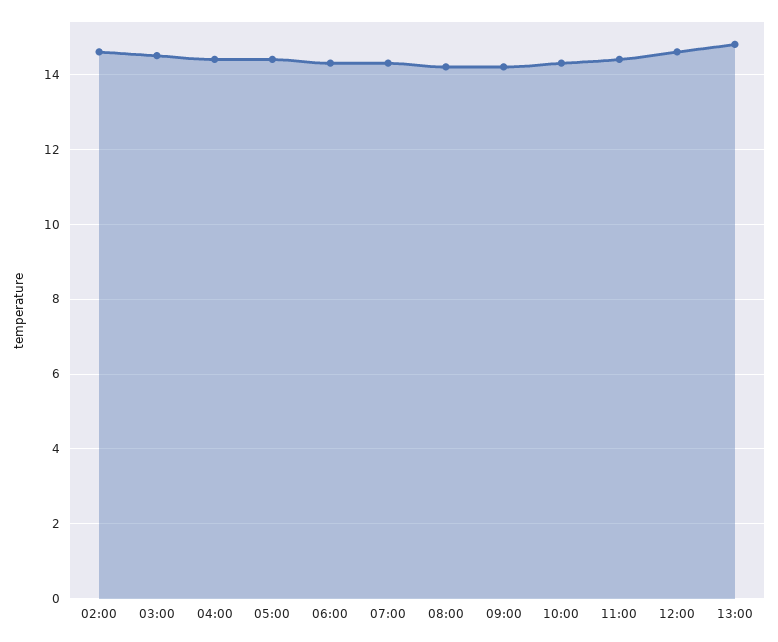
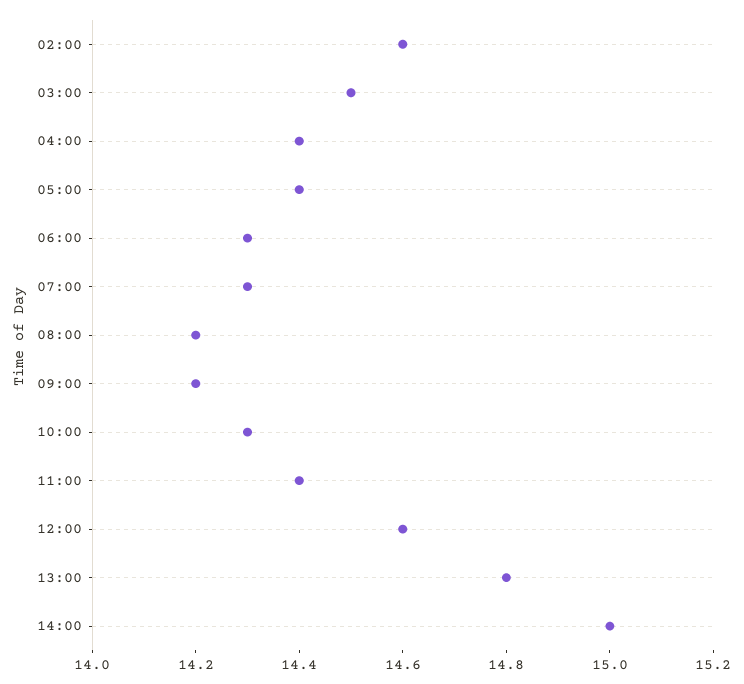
14:00: none -> 15

